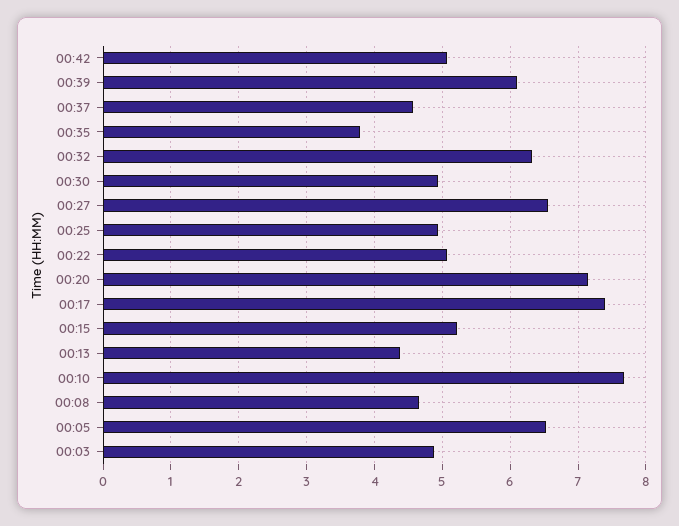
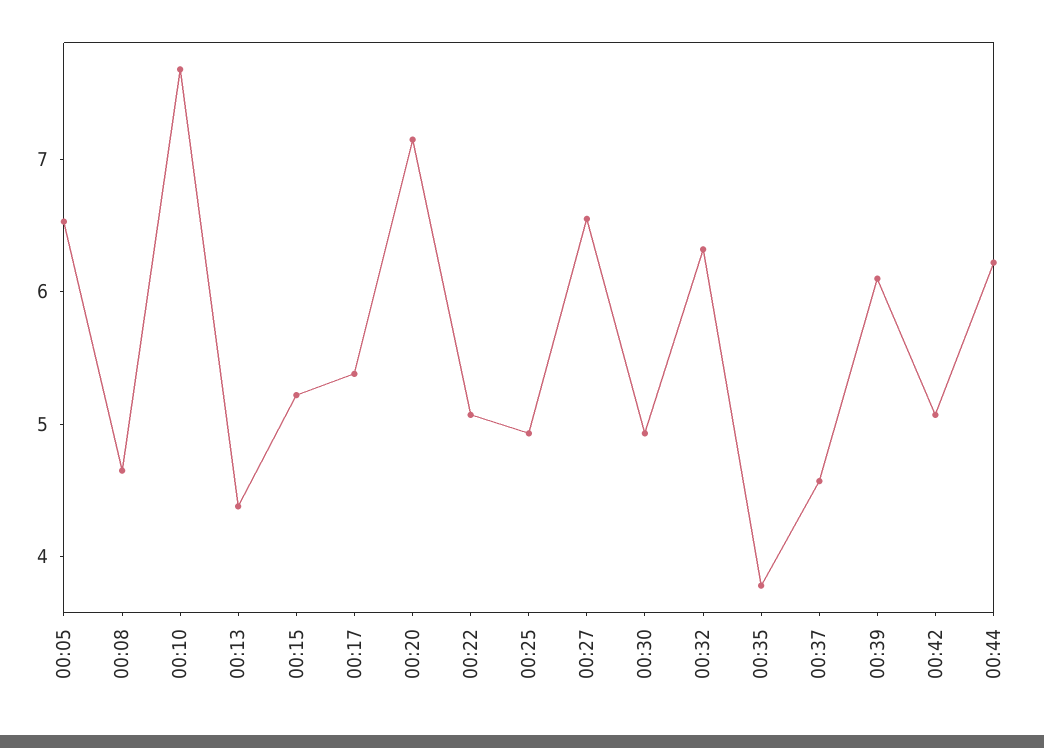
00:17: 7.4 -> 5.4
00:03: 4.9 -> none
00:44: none -> 6.2

